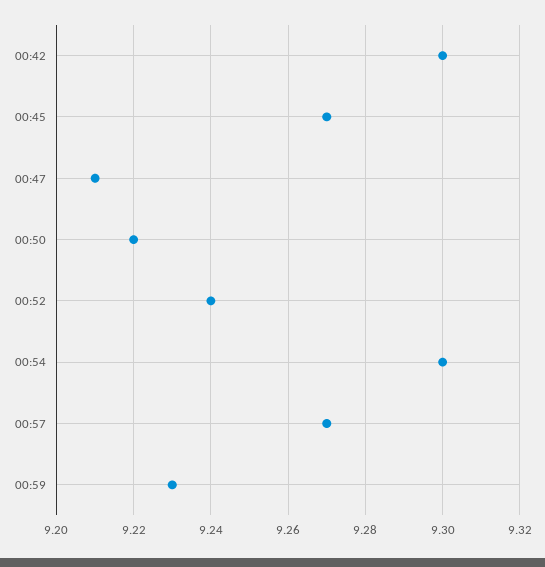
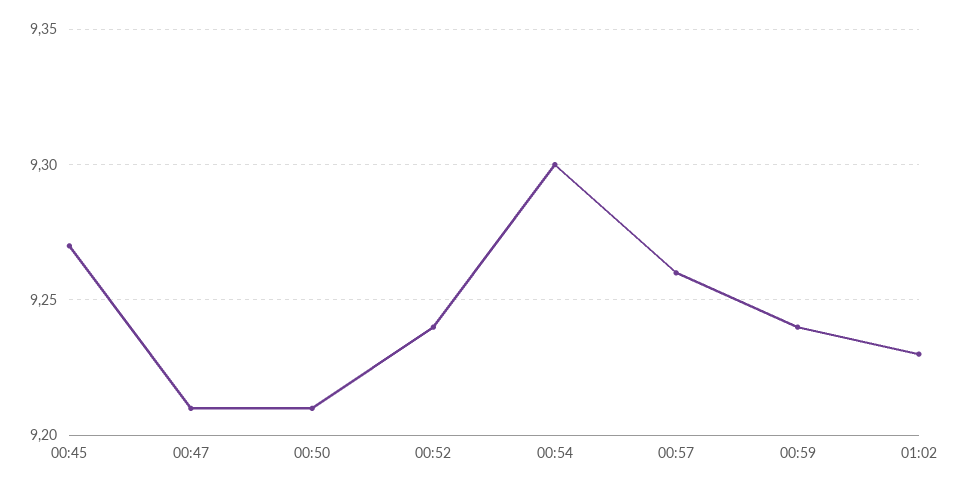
00:42: 9.3 -> none
00:50: 9.22 -> 9.21
00:57: 9.27 -> 9.26
00:59: 9.23 -> 9.24
01:02: none -> 9.23

